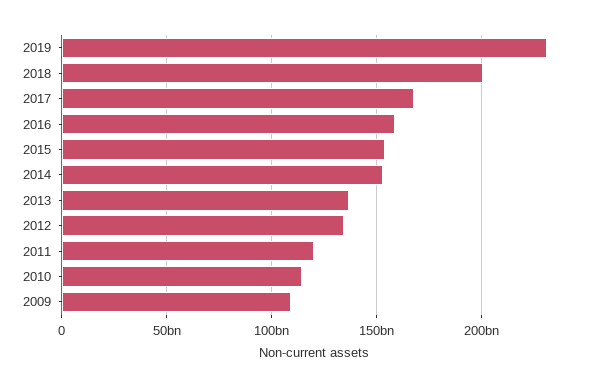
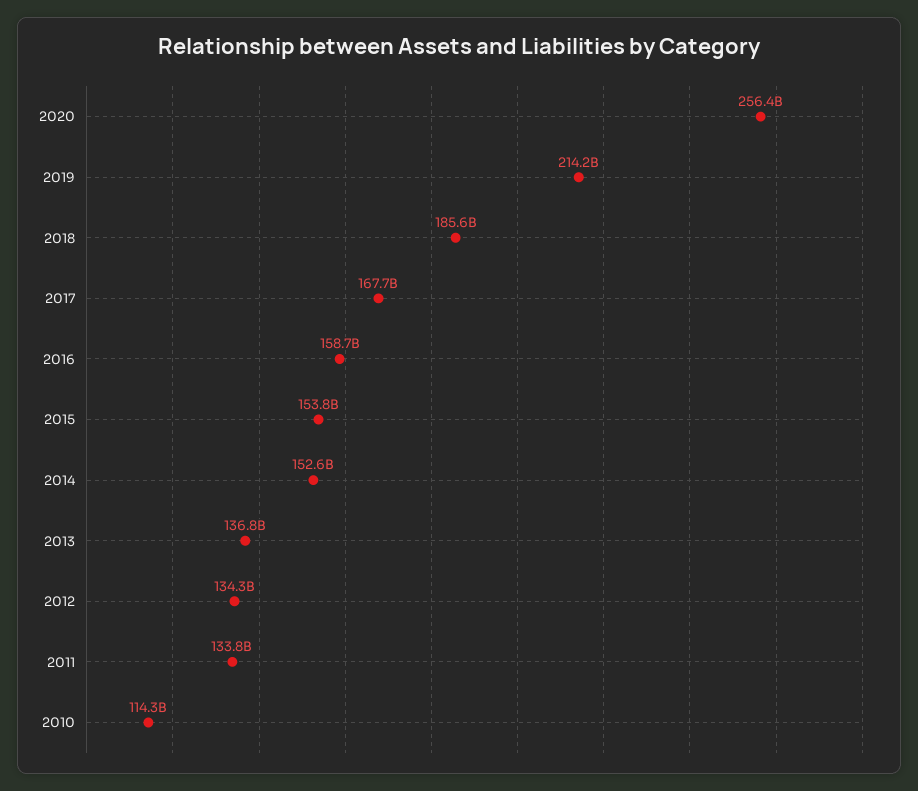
2019: 230000000000 -> 214200000000
2018: 200000000000 -> 185600000000
2011: 120000000000 -> 133800000000
2009: 110000000000 -> none
2020: none -> 256400000000

